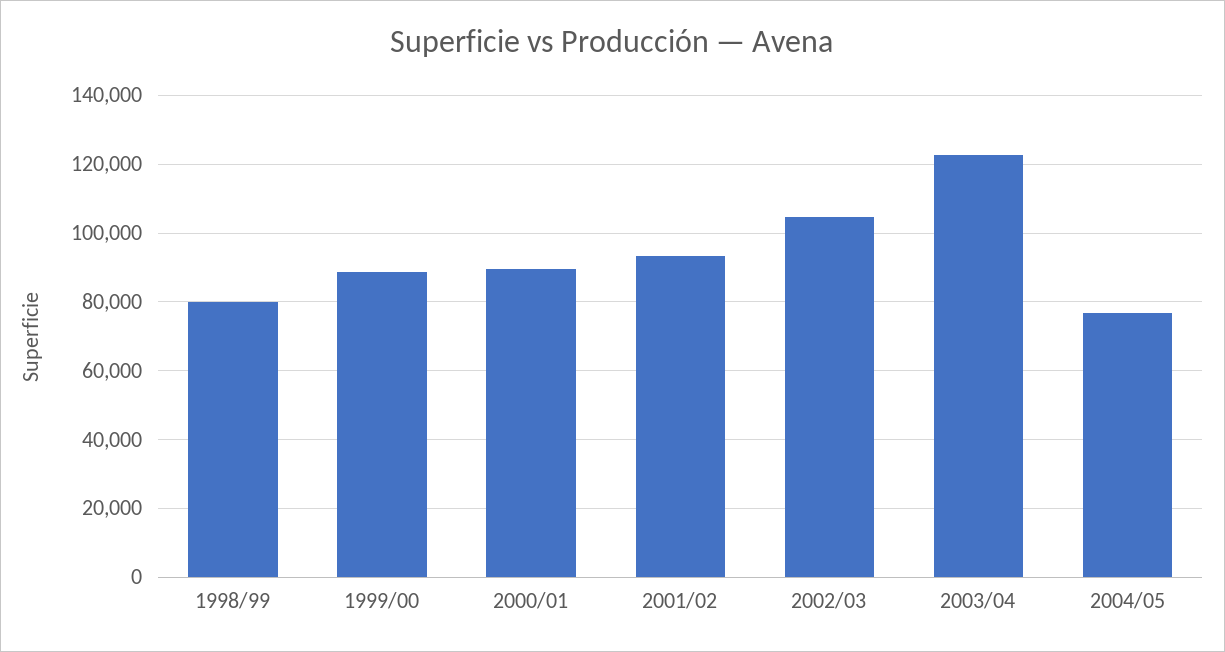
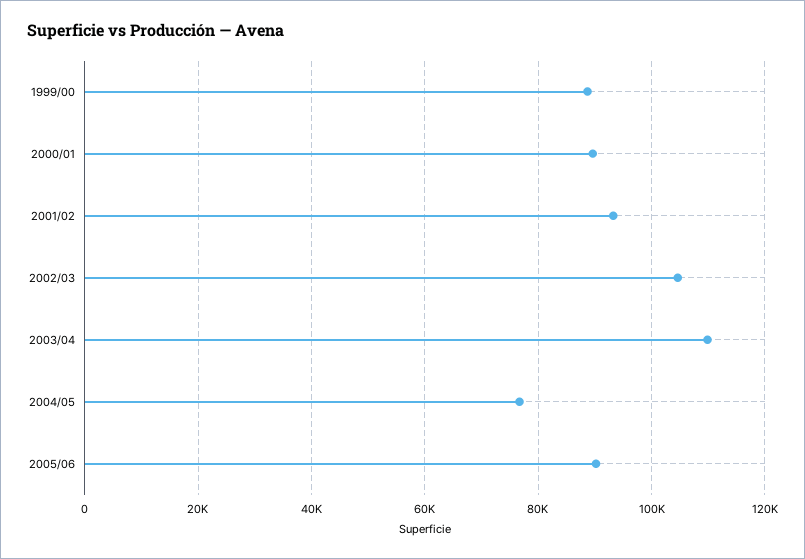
1998/99: 80000 -> none
2003/04: 122000 -> 110000
2005/06: none -> 90000

